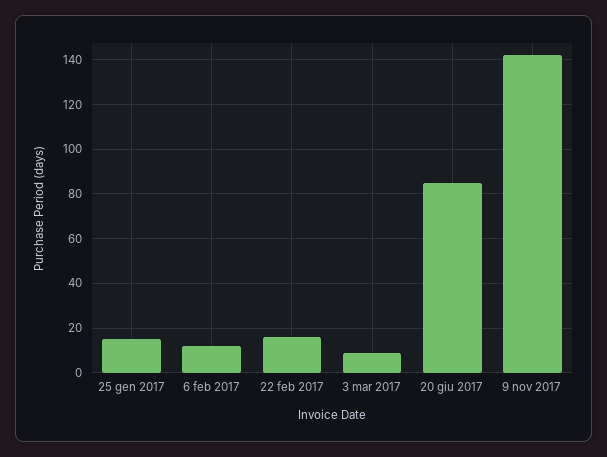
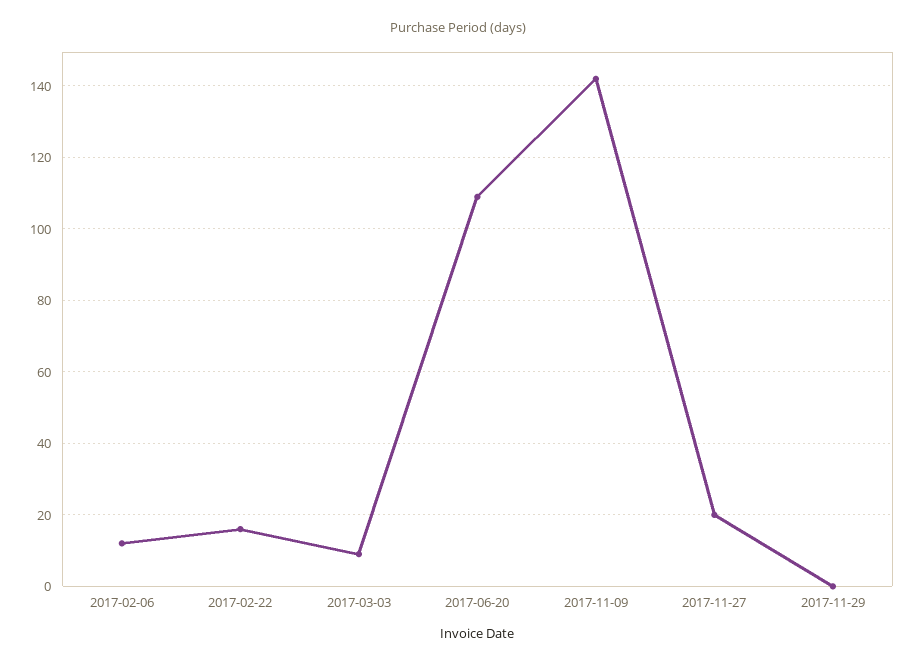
25 gen 2017: 15 -> none
20 giu 2017: 85 -> 110
2017-11-27: none -> 20
2017-11-29: none -> 0

